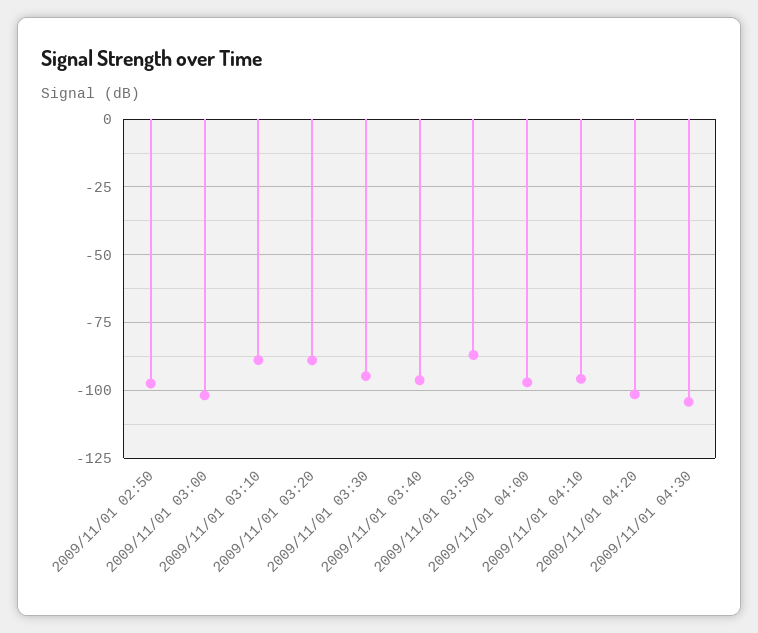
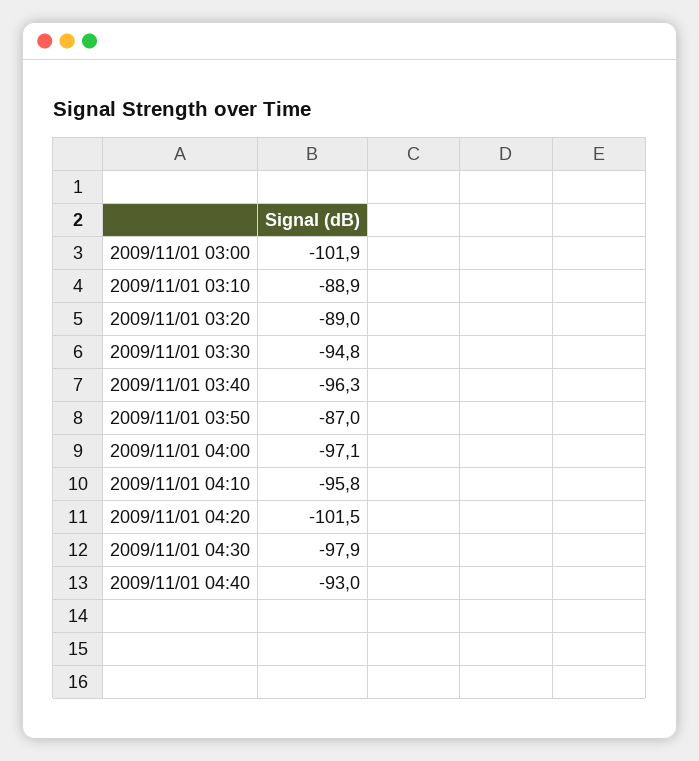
2009/11/01 02:50: -97.5 -> none
2009/11/01 04:30: -105 -> -97.9
2009/11/01 04:40: none -> -93

